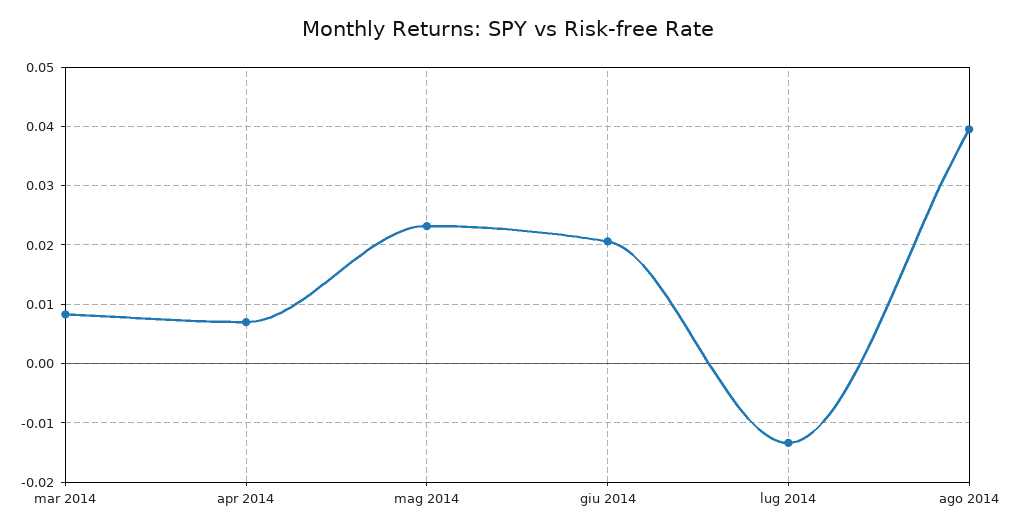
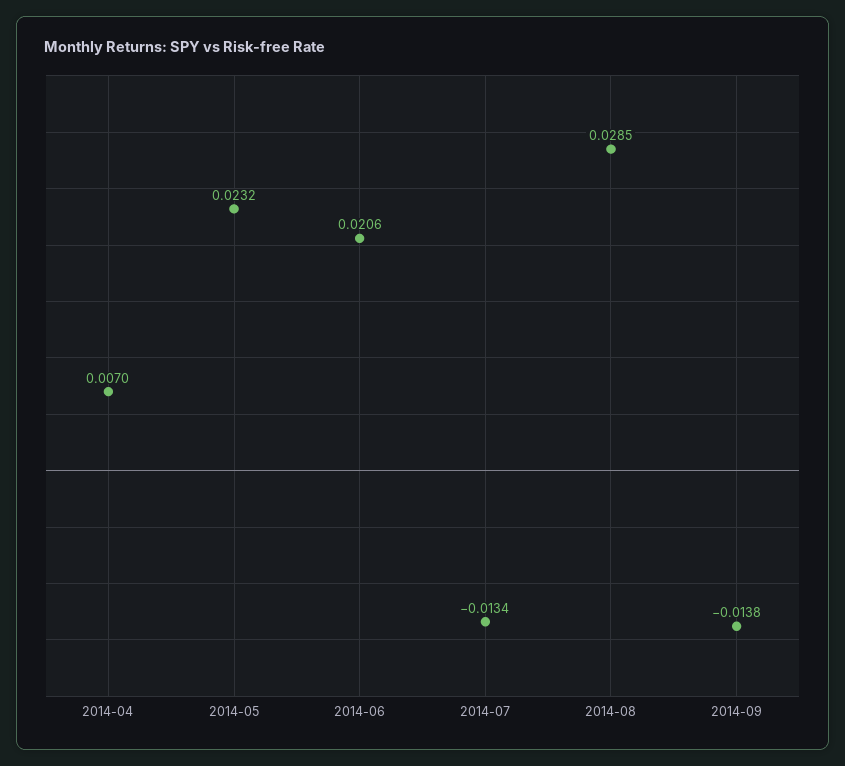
mar 2014: 0.008 -> none
ago 2014: 0.04 -> 0.0285
2014-09: none -> -0.0138

